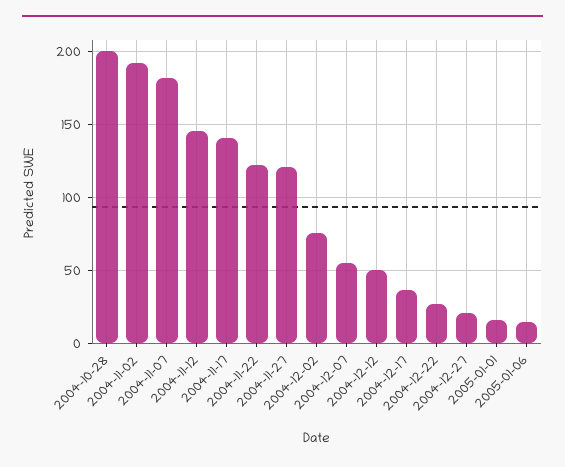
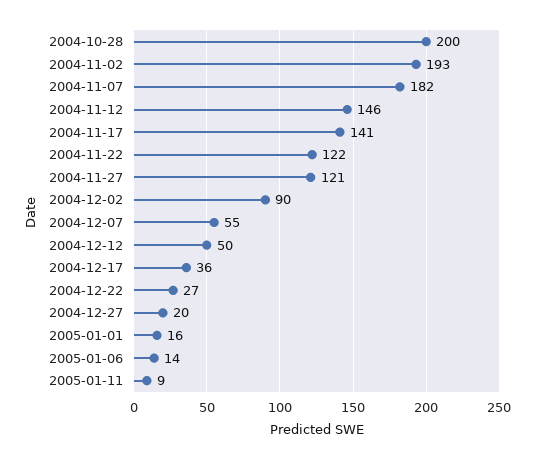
2004-12-02: 75 -> 90
2005-01-11: none -> 9

